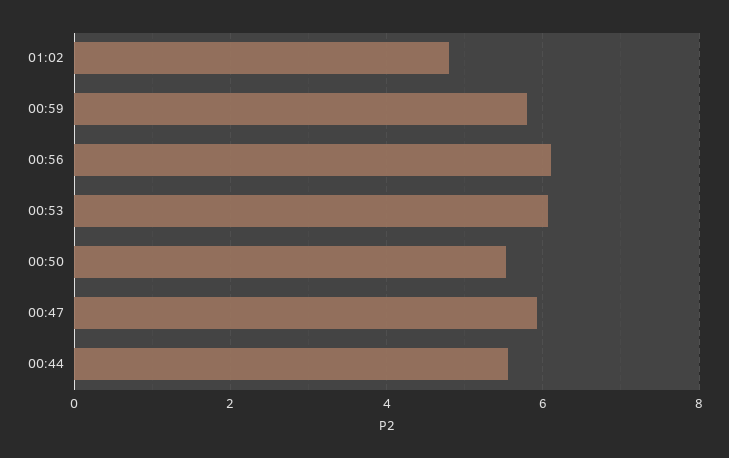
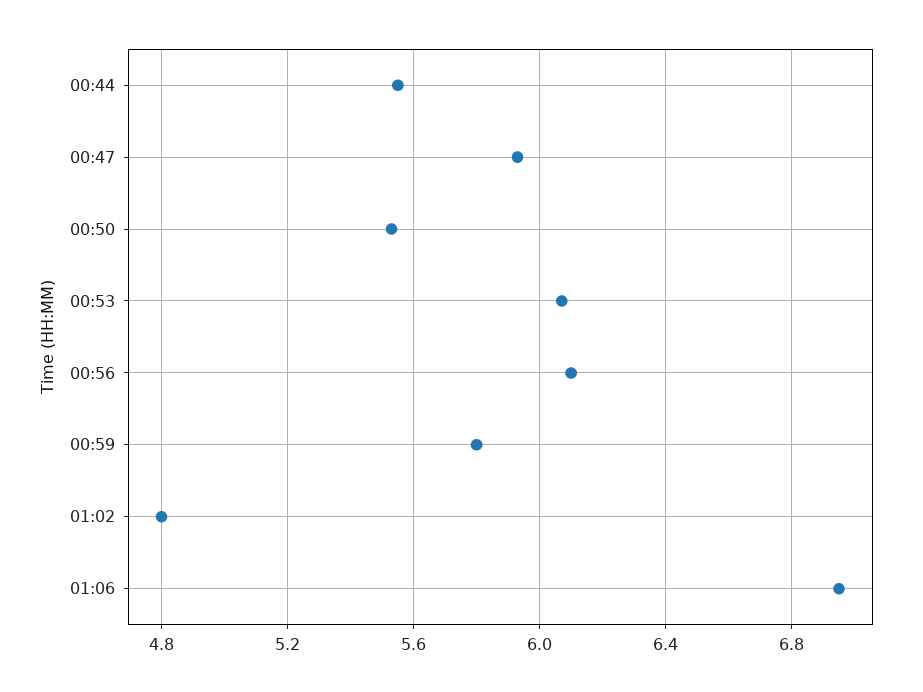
01:06: none -> 6.95

